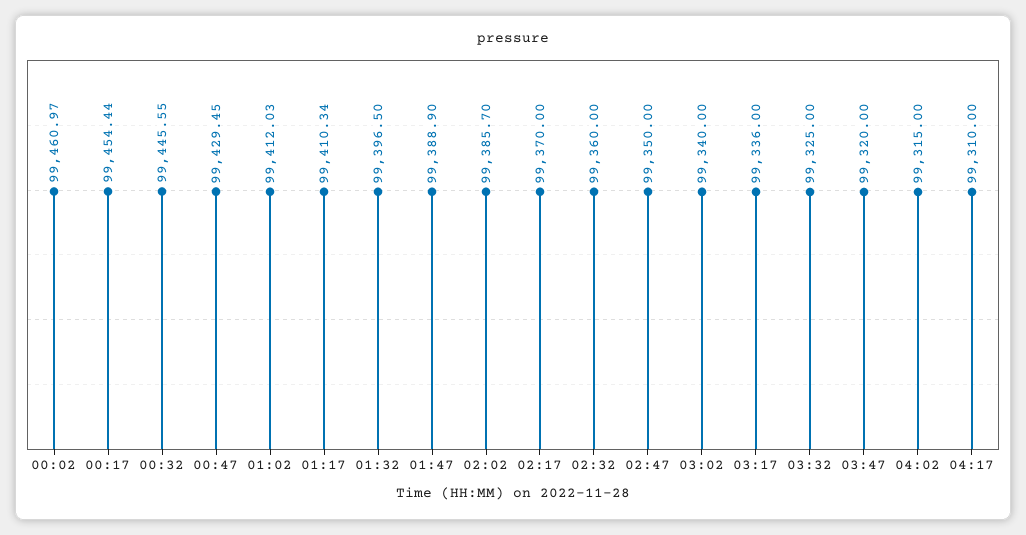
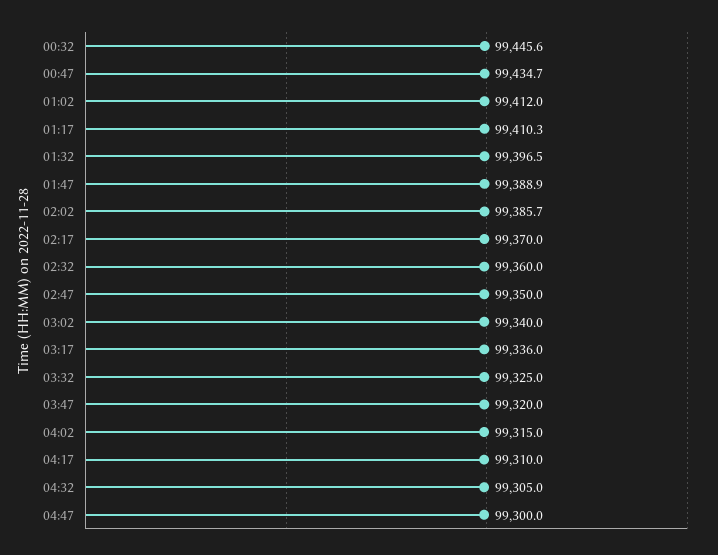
00:02: 99460.97 -> none
00:17: 99454.44 -> none
00:47: 99429.45 -> 99434.7
04:32: none -> 99305
04:47: none -> 99300

